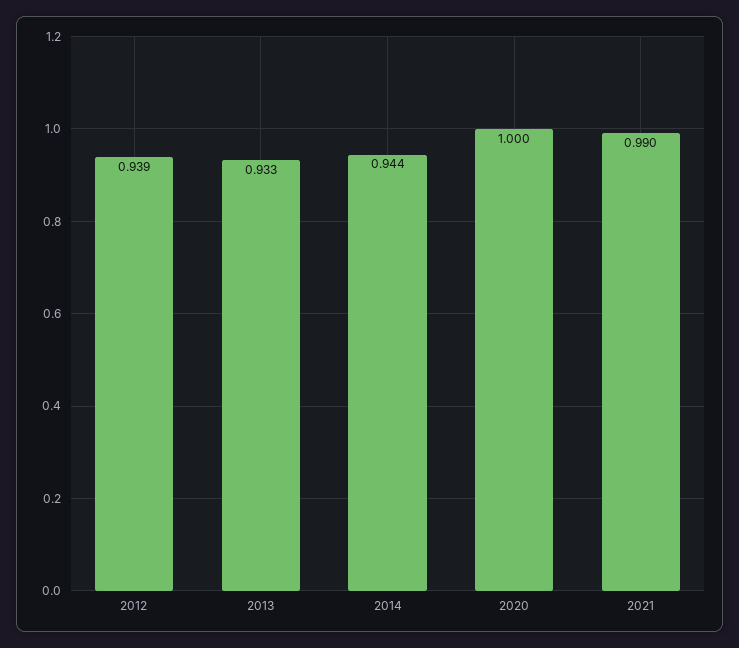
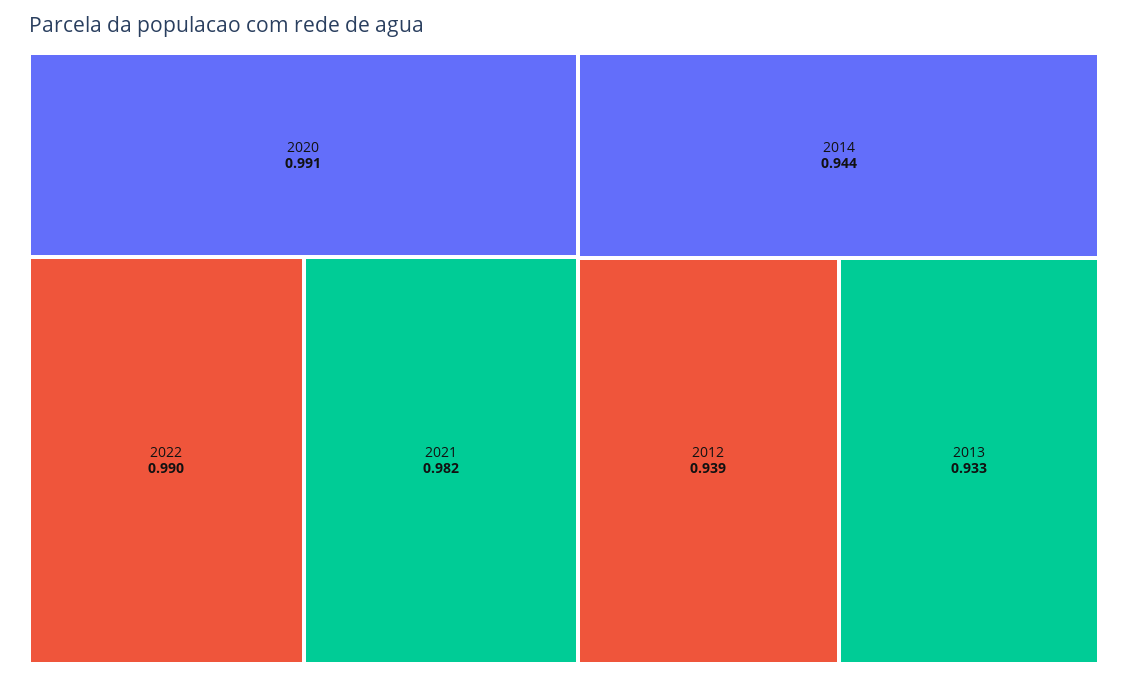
2020: 1 -> 0.991
2021: 0.99 -> 0.982
2022: none -> 0.99

